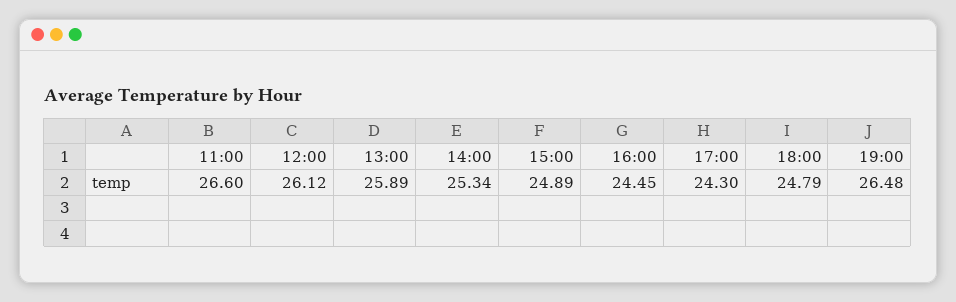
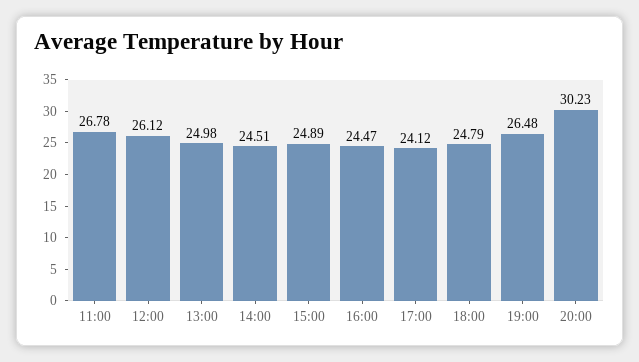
11:00: 26.6 -> 26.78
13:00: 25.89 -> 24.98
14:00: 25.34 -> 24.51
16:00: 24.45 -> 24.47
17:00: 24.3 -> 24.12
20:00: none -> 30.23

